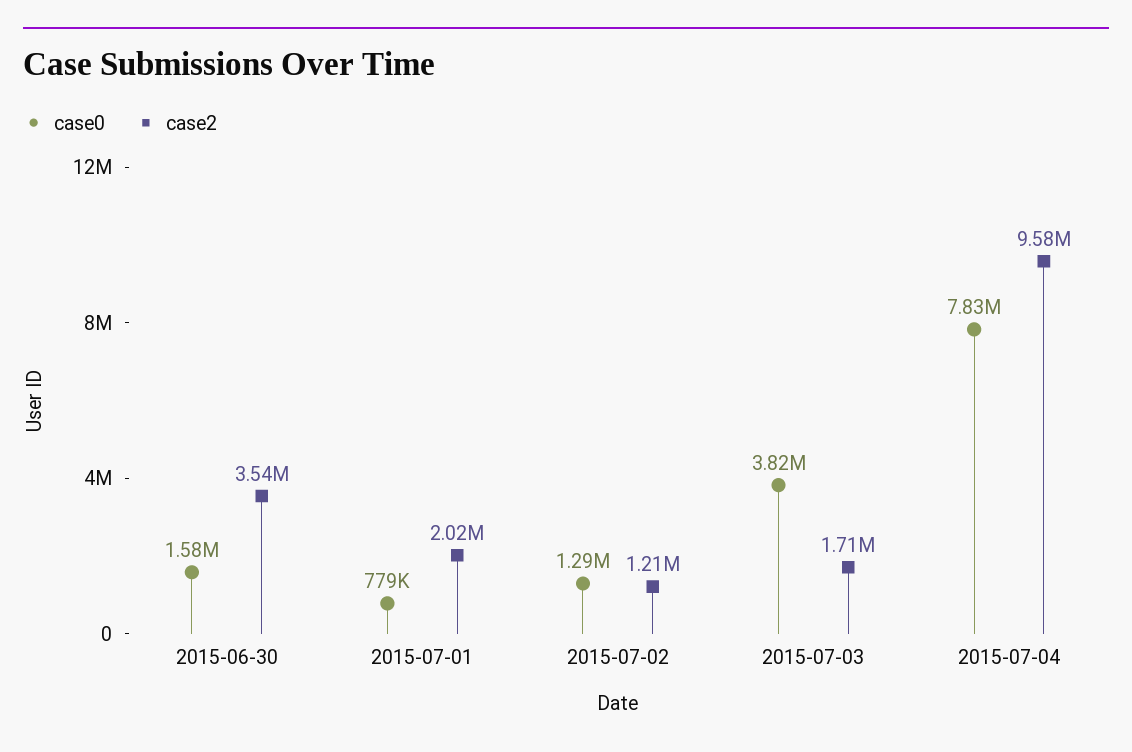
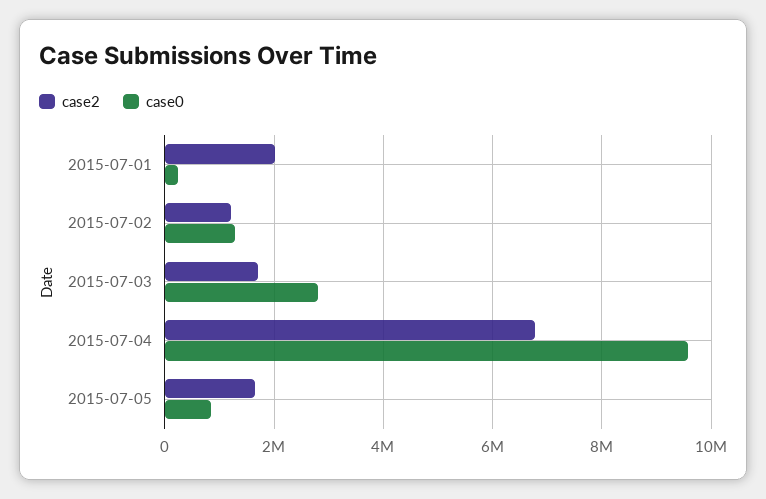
case0, 2015-06-30: 1580000 -> none
case2, 2015-06-30: 3540000 -> none
case0, 2015-07-01: 779000 -> 200000
case0, 2015-07-03: 3820000 -> 2800000
case0, 2015-07-04: 7830000 -> 9600000
case2, 2015-07-04: 9580000 -> 6800000
case2, 2015-07-05: none -> 1600000
case0, 2015-07-05: none -> 800000

